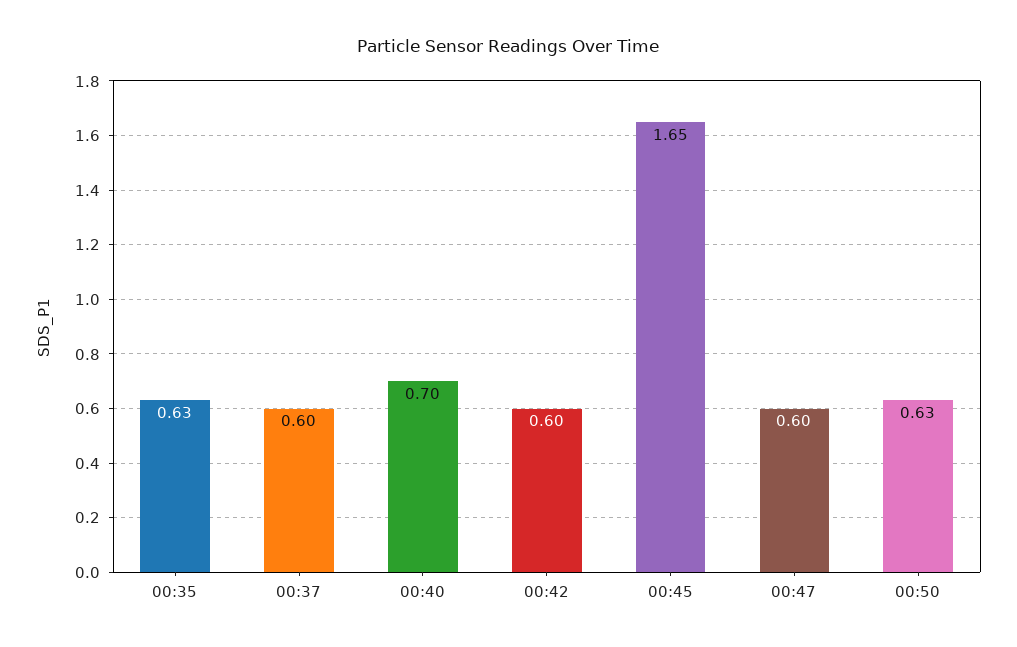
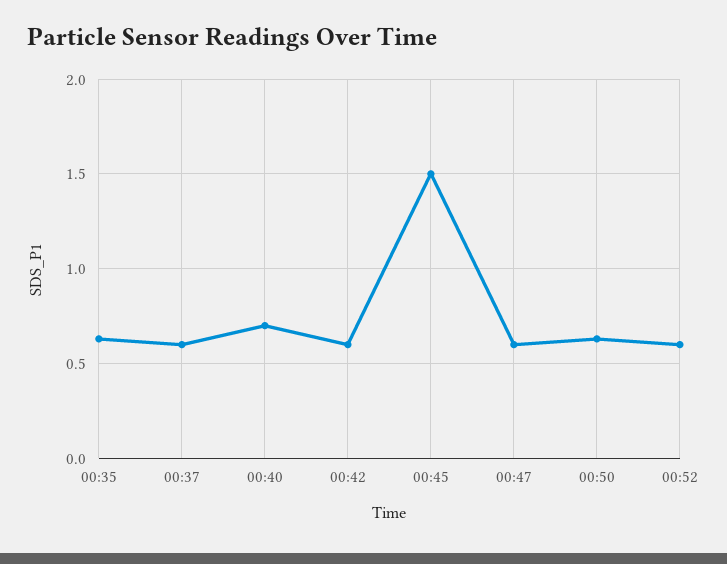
00:45: 1.65 -> 1.5
00:52: none -> 0.6

